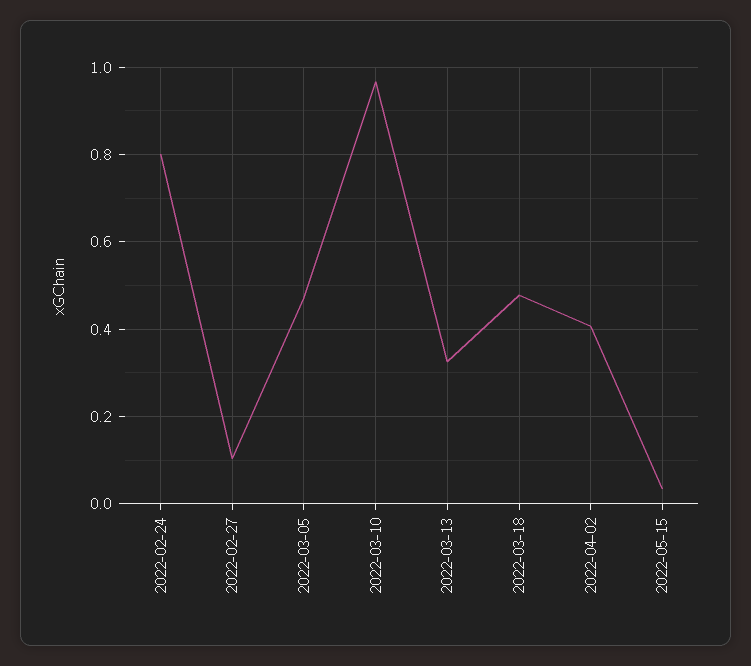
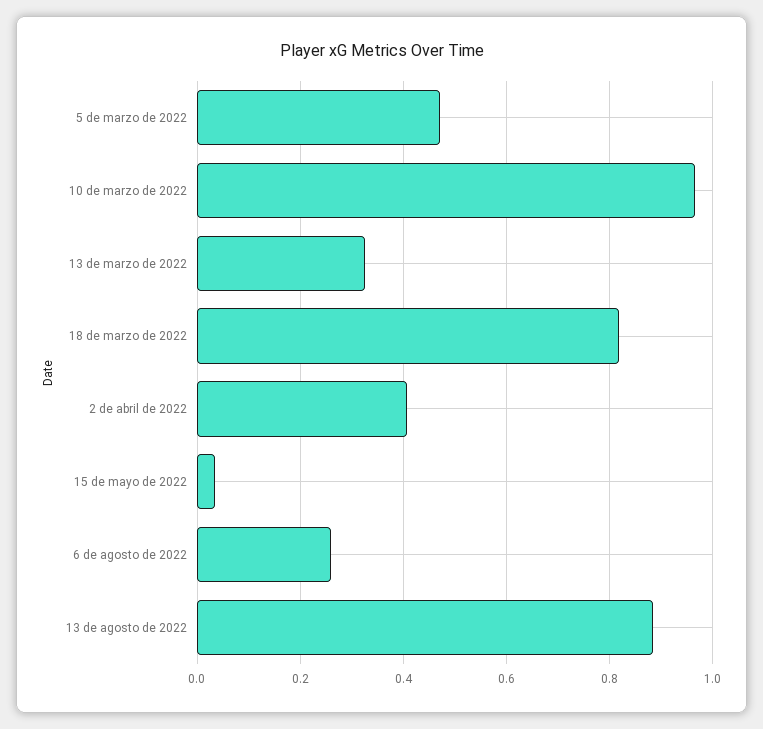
2022-02-24: 0.8 -> none
2022-02-27: 0.1 -> none
2022-03-18: 0.48 -> 0.82
6 de agosto de 2022: none -> 0.26
13 de agosto de 2022: none -> 0.88

